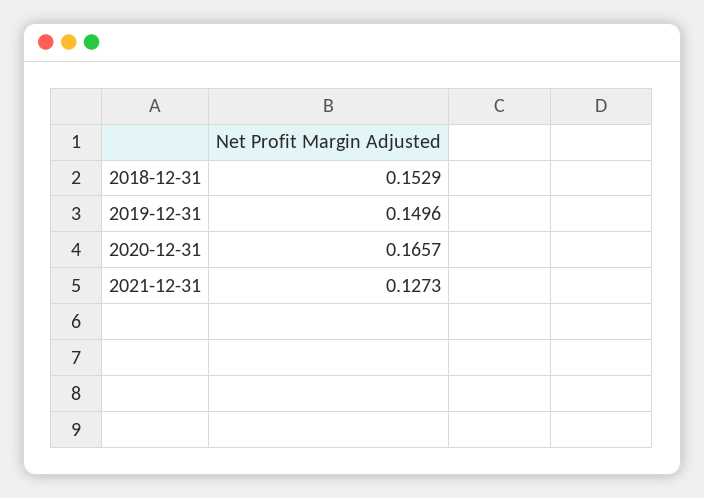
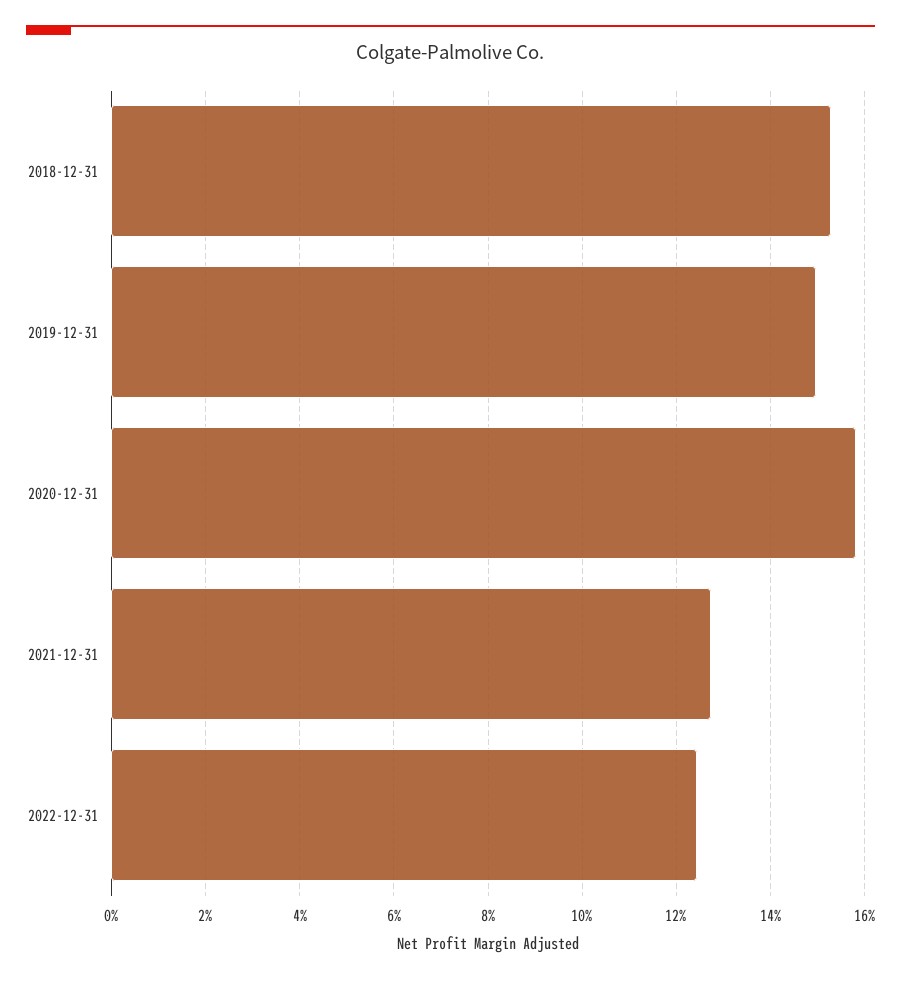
2020-12-31: 0.1657 -> 0.158
2022-12-31: none -> 0.124

